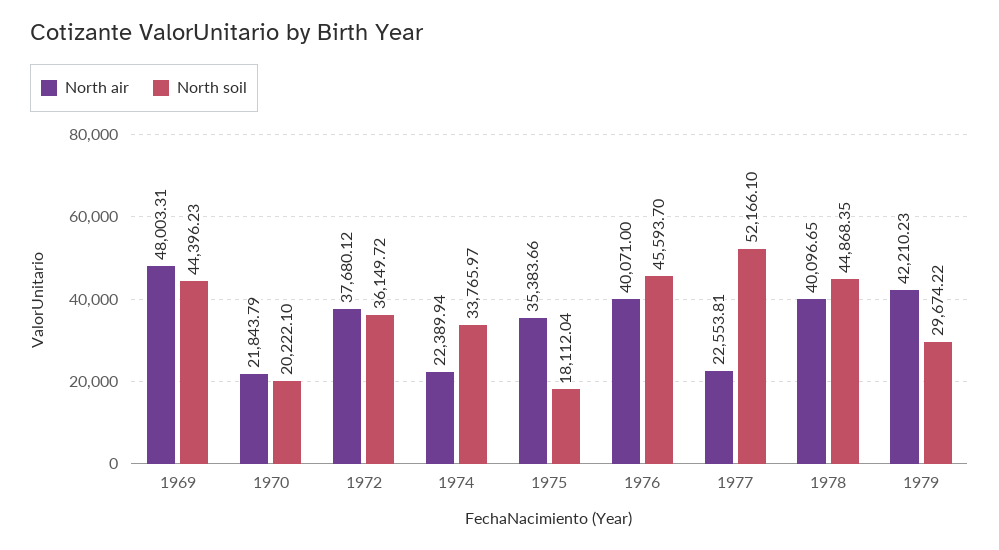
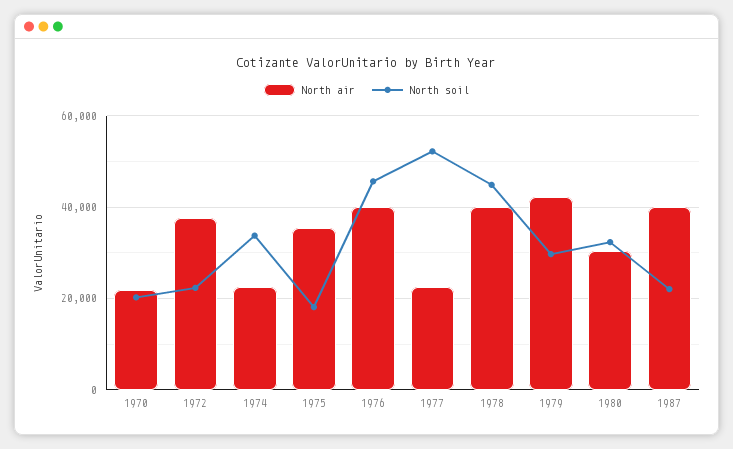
North air, 1969: 48003.31 -> none
North soil, 1969: 44396.23 -> none
North soil, 1972: 36149.72 -> 22000
North air, 1980: none -> 30000
North soil, 1980: none -> 32000
North air, 1987: none -> 40000
North soil, 1987: none -> 22000

